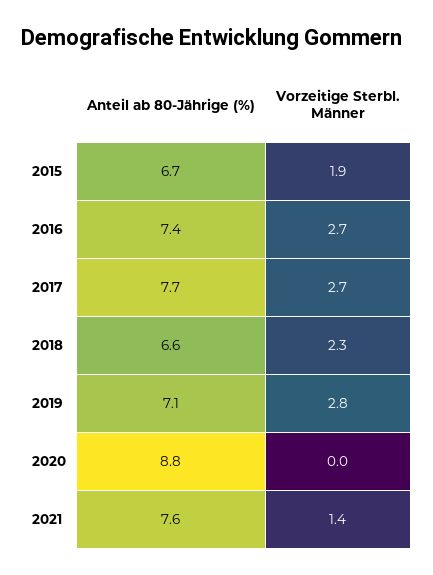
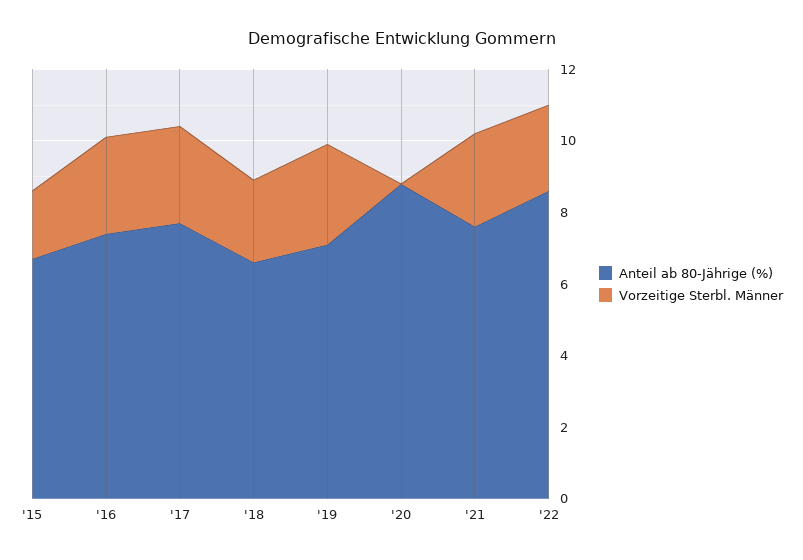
Vorzeitige Sterbl. Männer, 2021: 1.4 -> 2.5
Anteil ab 80-Jährige (%), '22: none -> 8.5
Vorzeitige Sterbl. Männer, '22: none -> 2.5

